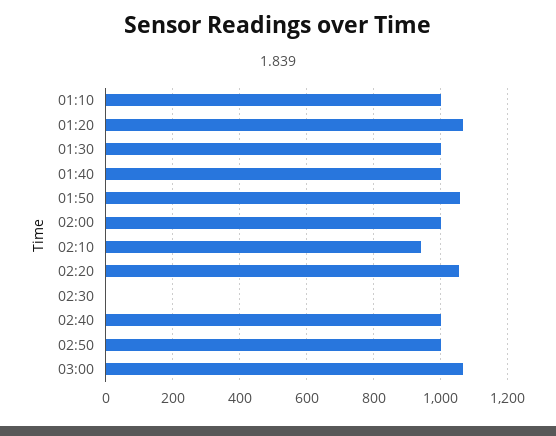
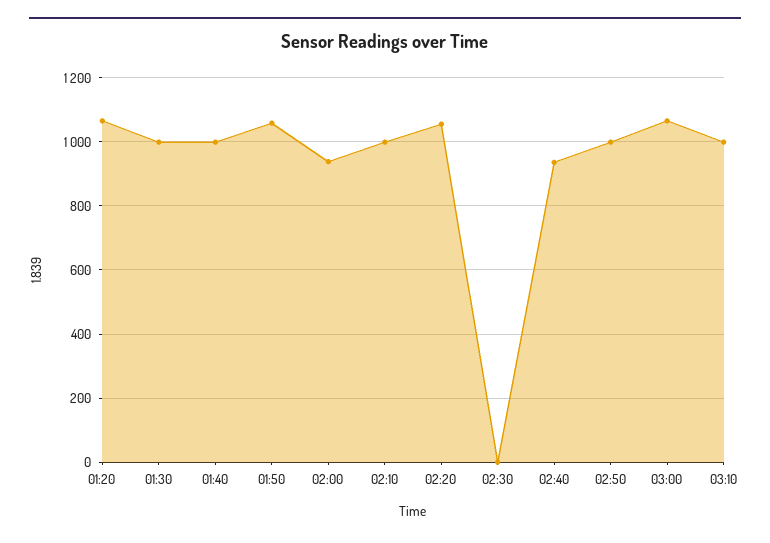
01:10: 1000 -> none
02:00: 1000 -> 940
02:10: 940 -> 1000
02:40: 1000 -> 940
03:10: none -> 1000

